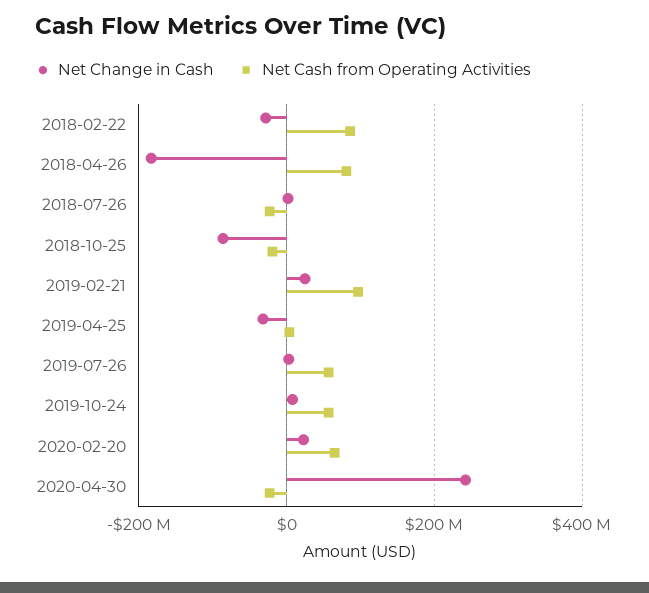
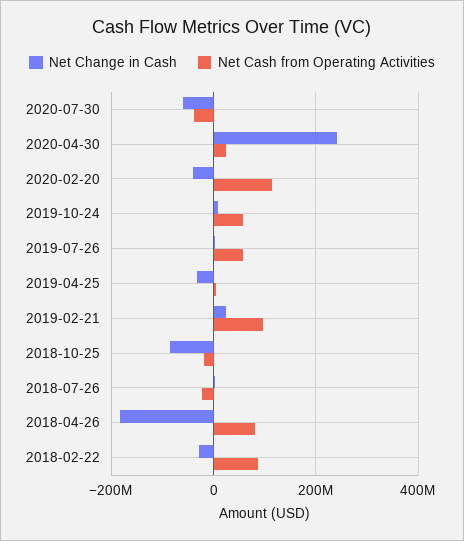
Net Change in Cash, 2020-02-20: 20000000 -> -40000000
Net Cash from Operating Activities, 2020-02-20: 60000000 -> 120000000
Net Cash from Operating Activities, 2020-04-30: -20000000 -> 20000000
Net Change in Cash, 2020-07-30: none -> -60000000
Net Cash from Operating Activities, 2020-07-30: none -> -40000000

